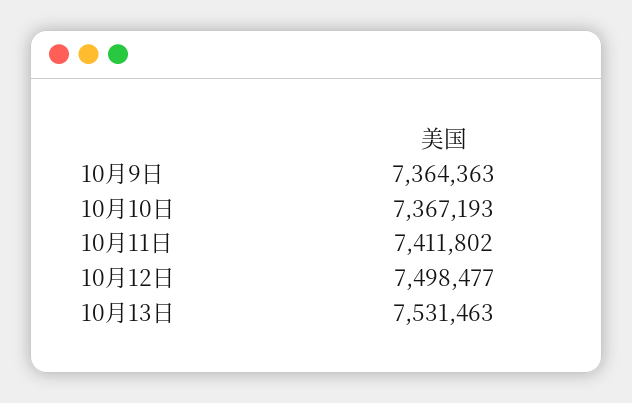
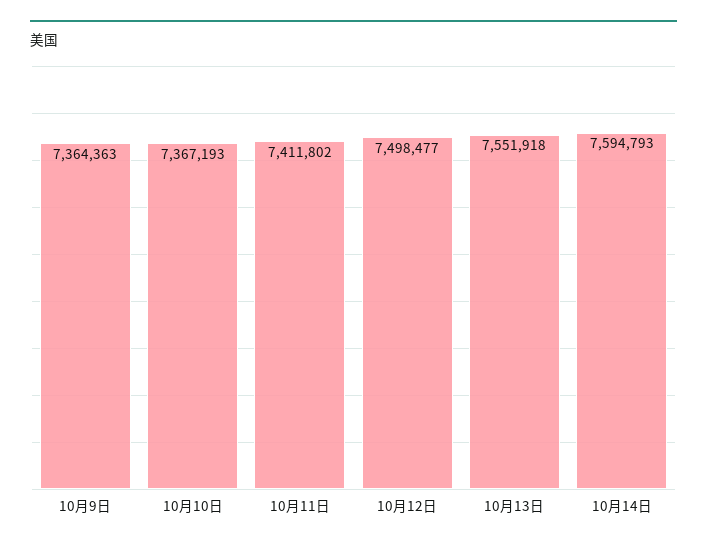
10月13日: 7531463 -> 7551918
10月14日: none -> 7594793

